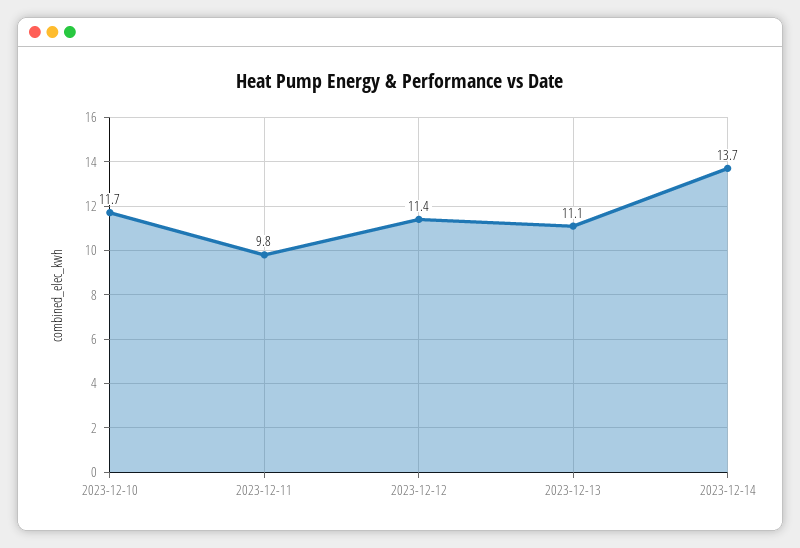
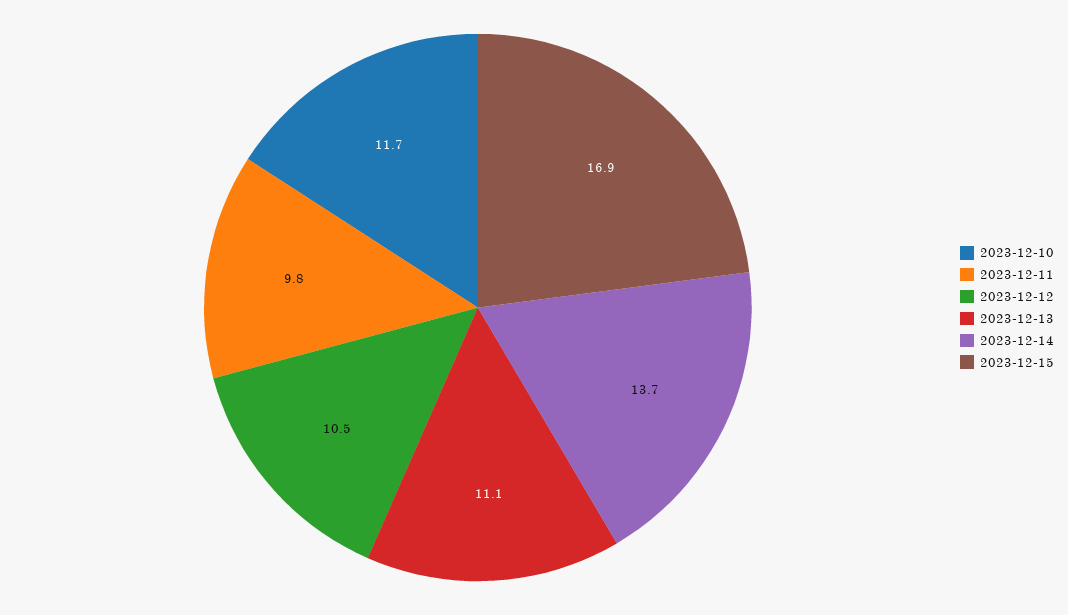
2023-12-12: 11.4 -> 10.5
2023-12-15: none -> 16.9

